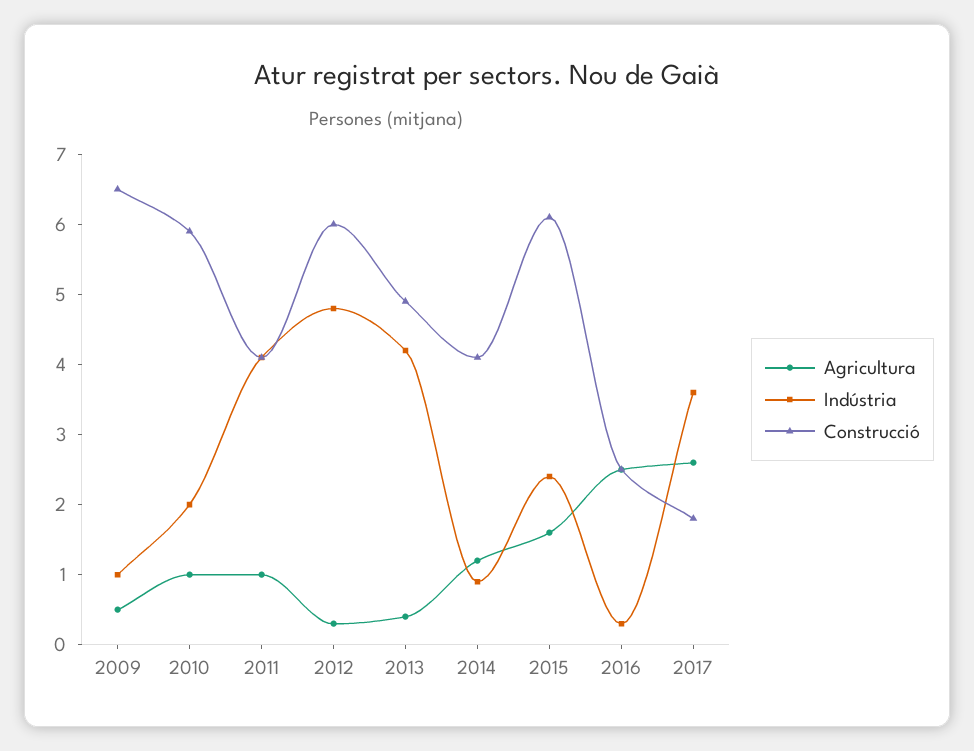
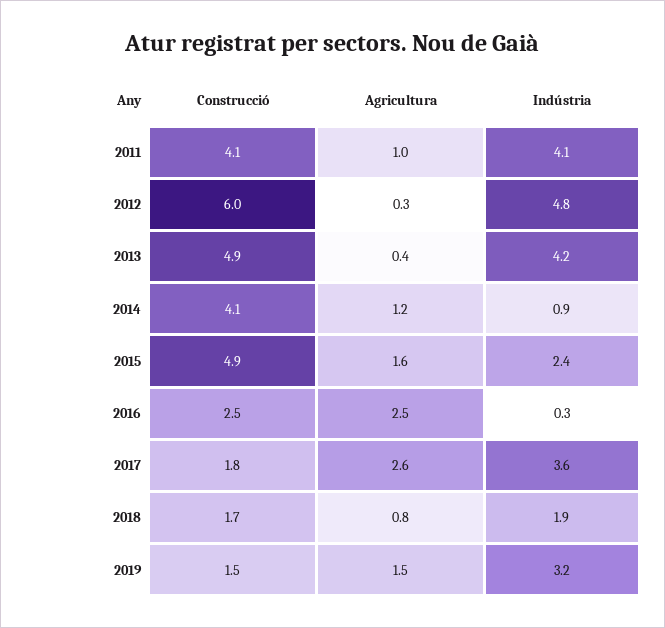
Agricultura, 2009: 0.5 -> none
Indústria, 2009: 1 -> none
Construcció, 2009: 6.5 -> none
Agricultura, 2010: 1 -> none
Indústria, 2010: 2 -> none
Construcció, 2010: 6 -> none
Construcció, 2015: 6 -> 4.9
Construcció, 2018: none -> 1.7
Agricultura, 2018: none -> 0.8
Indústria, 2018: none -> 1.9
Construcció, 2019: none -> 1.5
Agricultura, 2019: none -> 1.5
Indústria, 2019: none -> 3.2

